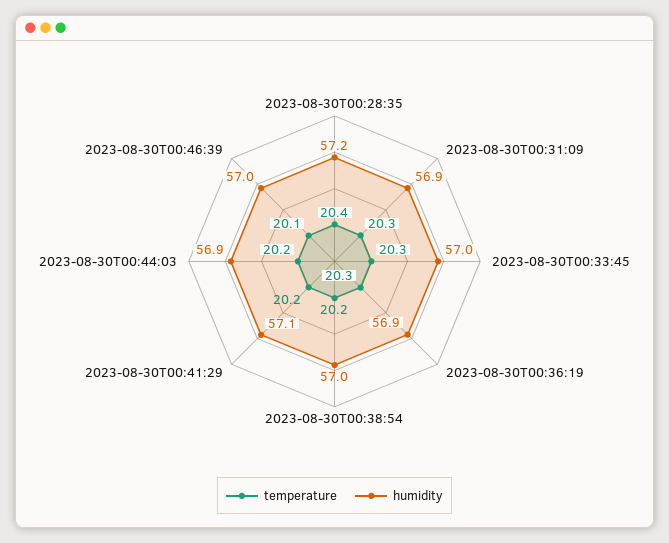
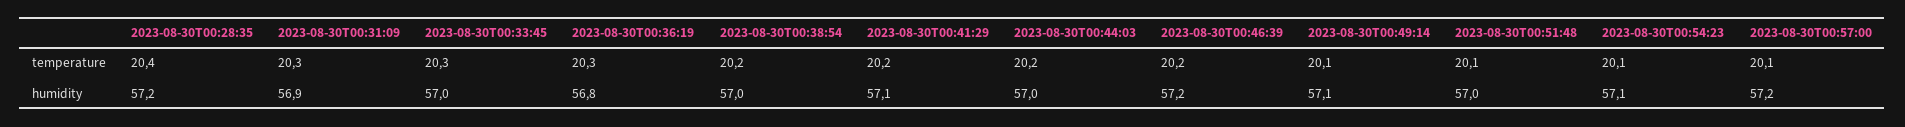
humidity, 2023-08-30T00:36:19: 56.9 -> 56.8
humidity, 2023-08-30T00:44:03: 56.9 -> 57
temperature, 2023-08-30T00:46:39: 20.1 -> 20.2
humidity, 2023-08-30T00:46:39: 57 -> 57.2
temperature, 2023-08-30T00:49:14: none -> 20.1
temperature, 2023-08-30T00:51:48: none -> 20.1
temperature, 2023-08-30T00:54:23: none -> 20.1
temperature, 2023-08-30T00:57:00: none -> 20.1
humidity, 2023-08-30T00:49:14: none -> 57.1
humidity, 2023-08-30T00:51:48: none -> 57
humidity, 2023-08-30T00:54:23: none -> 57.1
humidity, 2023-08-30T00:57:00: none -> 57.2

